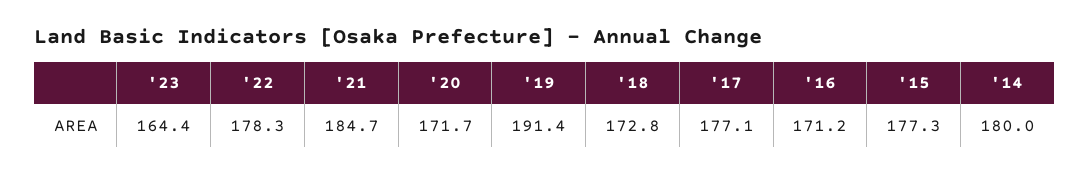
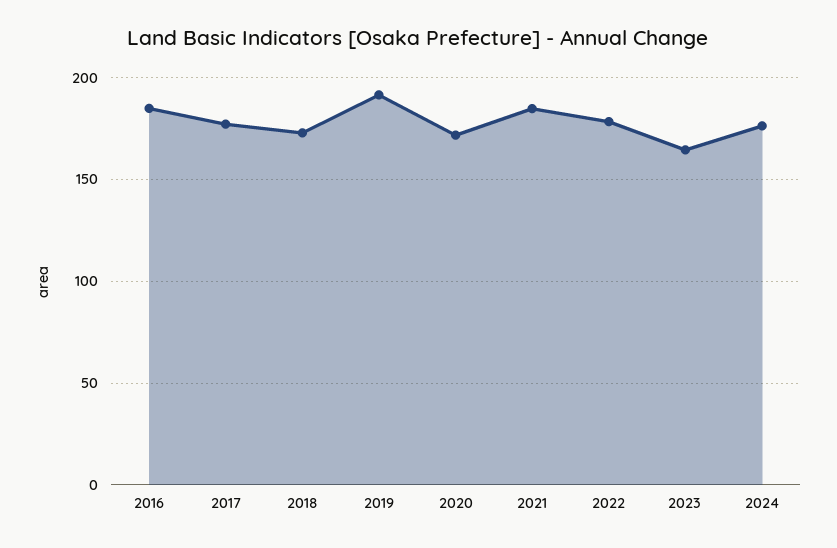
'16: 171.2 -> 185
'15: 177.3 -> none
'14: 180 -> none
2024: none -> 175

